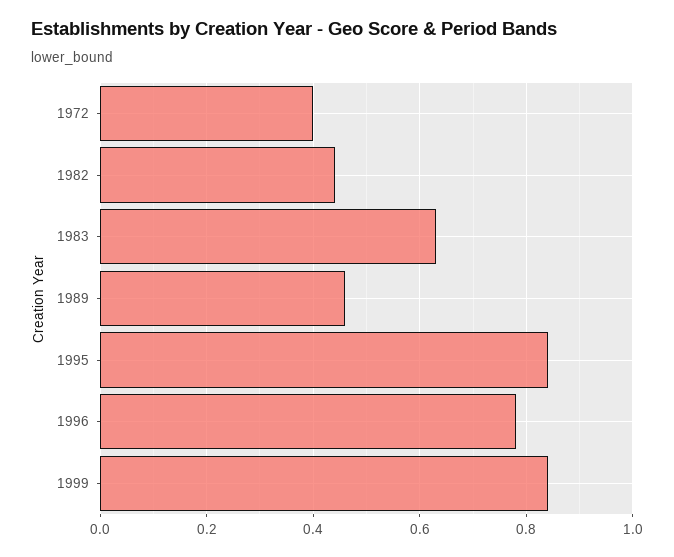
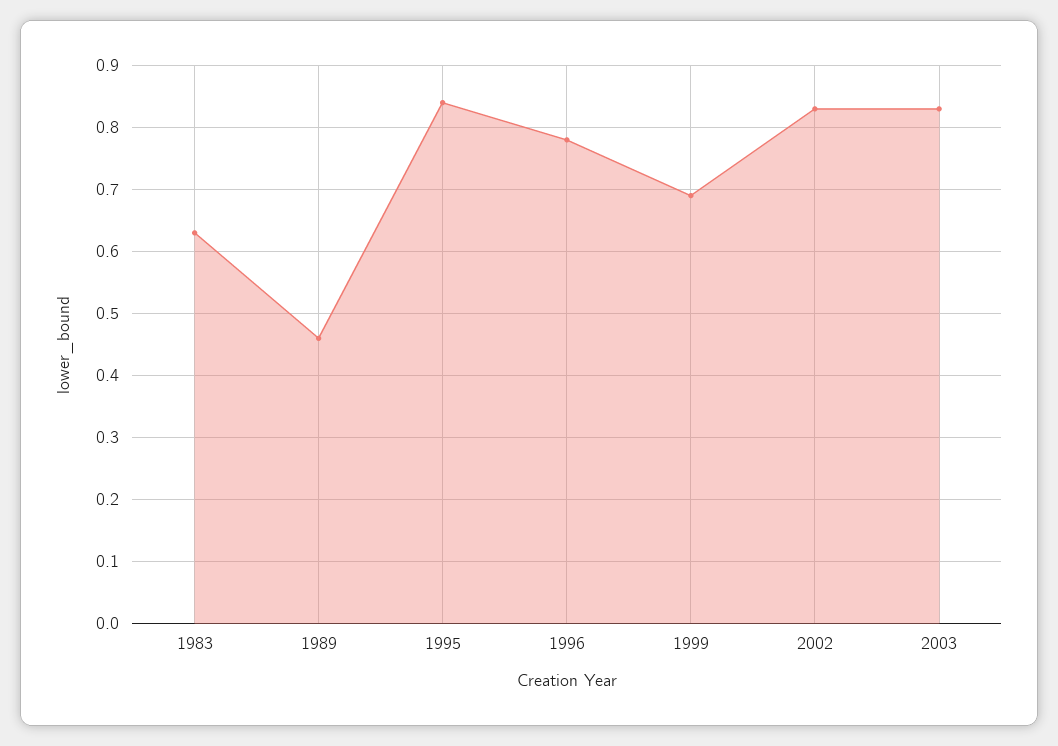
1972: 0.4 -> none
1982: 0.45 -> none
1999: 0.85 -> 0.69
2002: none -> 0.83
2003: none -> 0.83

